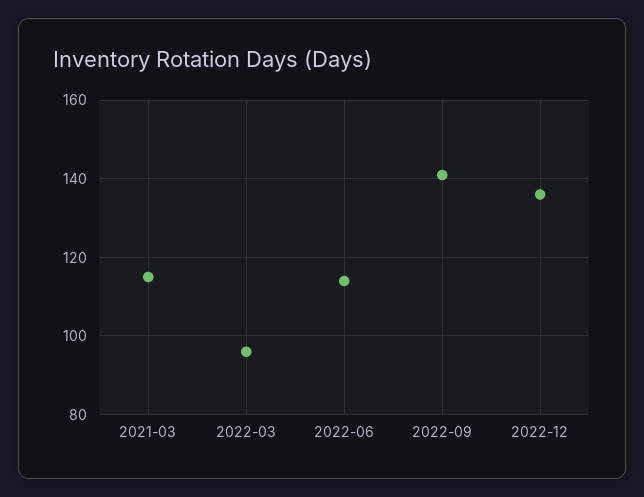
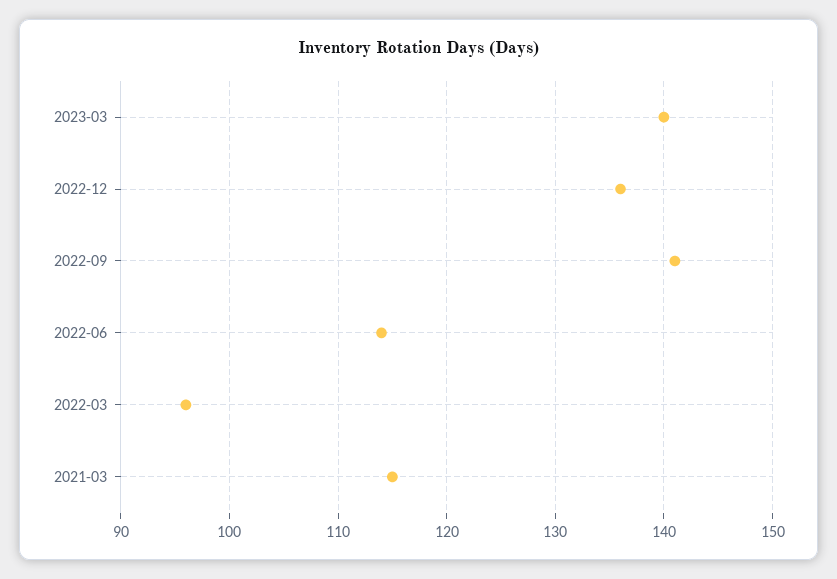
2023-03: none -> 140

